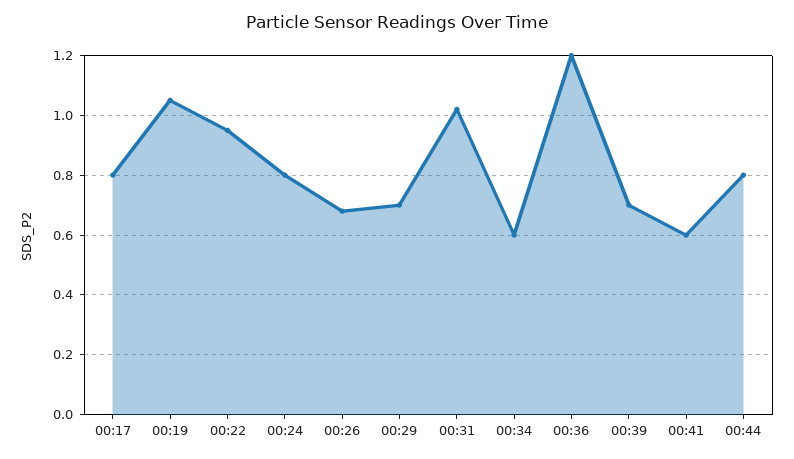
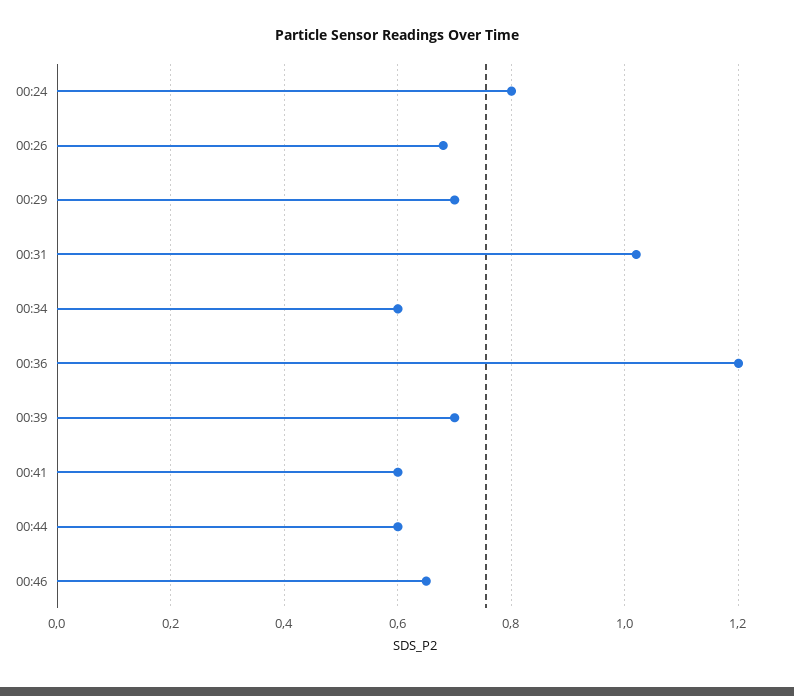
00:17: 0.8 -> none
00:19: 1.05 -> none
00:22: 0.95 -> none
00:44: 0.8 -> 0.6
00:46: none -> 0.65

